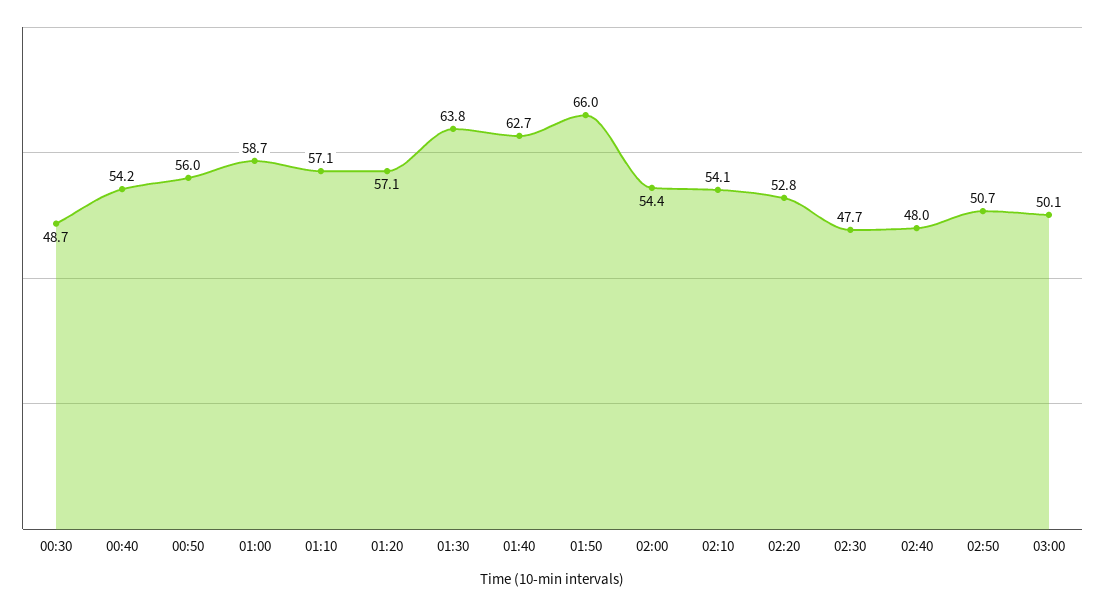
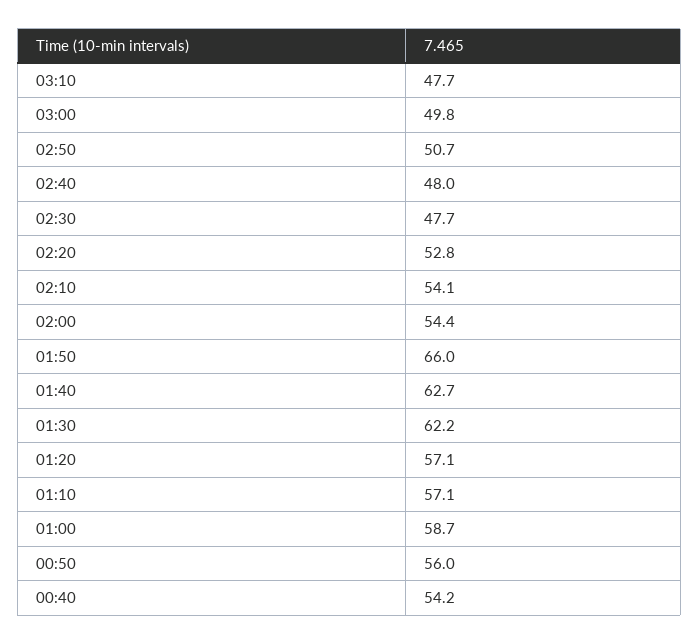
00:30: 48.7 -> none
01:30: 63.8 -> 62.2
03:00: 50.1 -> 49.8
03:10: none -> 47.7

